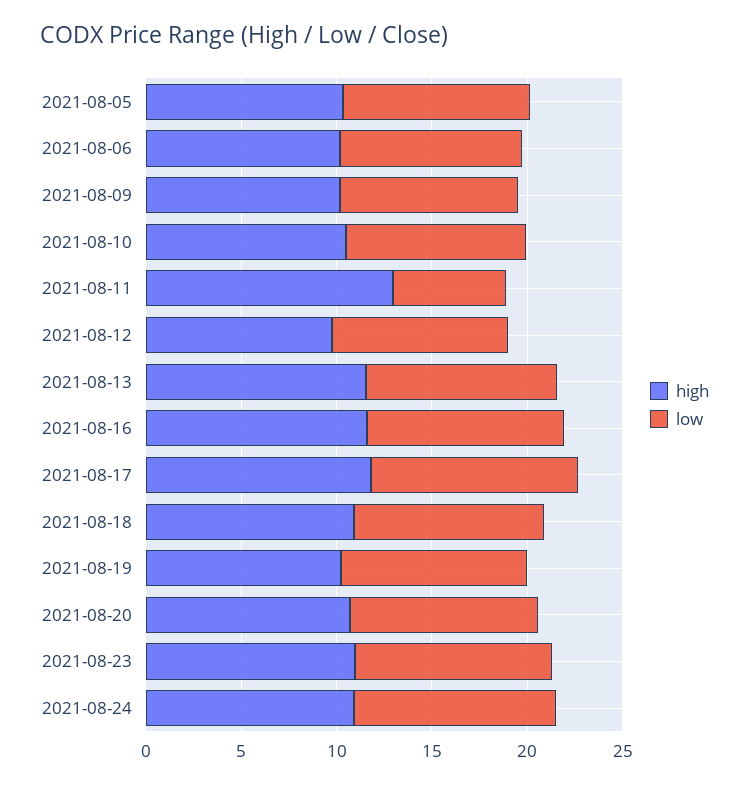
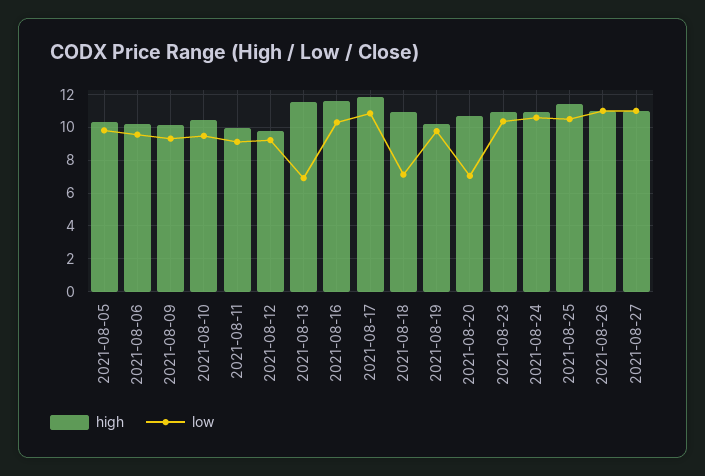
high, 2021-08-11: 13 -> 10
low, 2021-08-11: 6 -> 9
low, 2021-08-13: 10 -> 7
low, 2021-08-18: 10 -> 7
low, 2021-08-20: 10 -> 7
high, 2021-08-25: none -> 11.5
low, 2021-08-25: none -> 10.5
high, 2021-08-26: none -> 11
low, 2021-08-26: none -> 11
high, 2021-08-27: none -> 11
low, 2021-08-27: none -> 11

